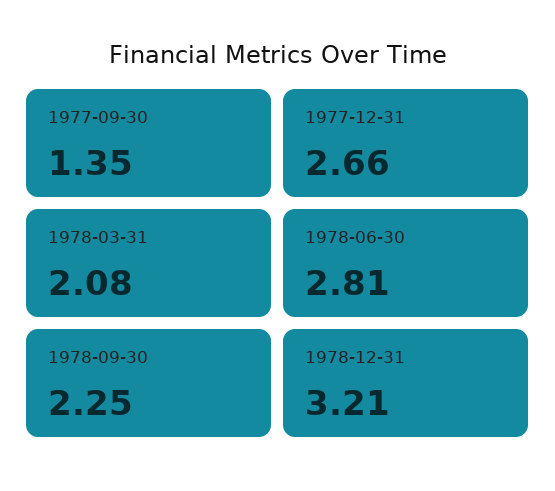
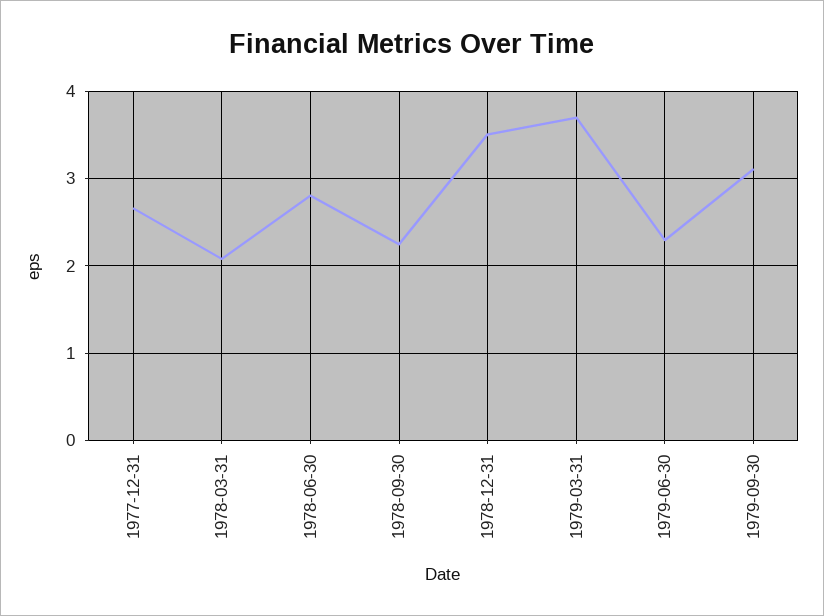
1977-09-30: 1.35 -> none
1978-12-31: 3.21 -> 3.5
1979-03-31: none -> 3.7
1979-06-30: none -> 2.3
1979-09-30: none -> 3.1

